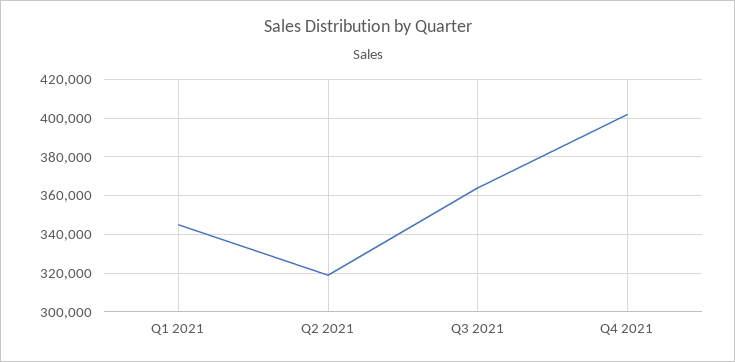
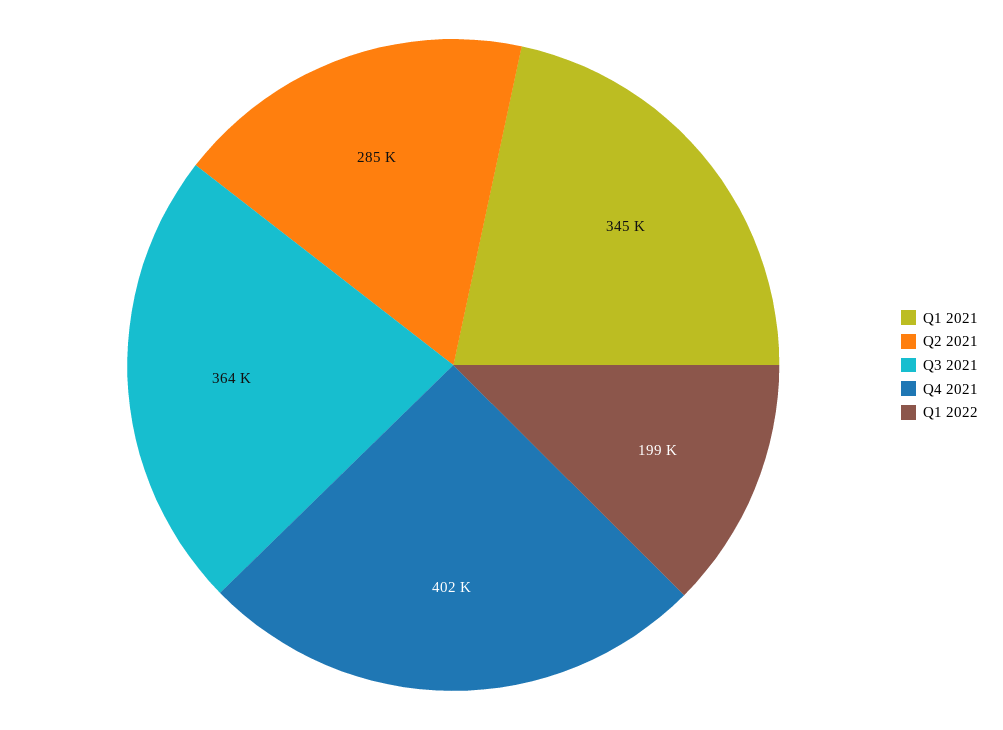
Q2 2021: 320000 -> 285000
Q1 2022: none -> 199000

